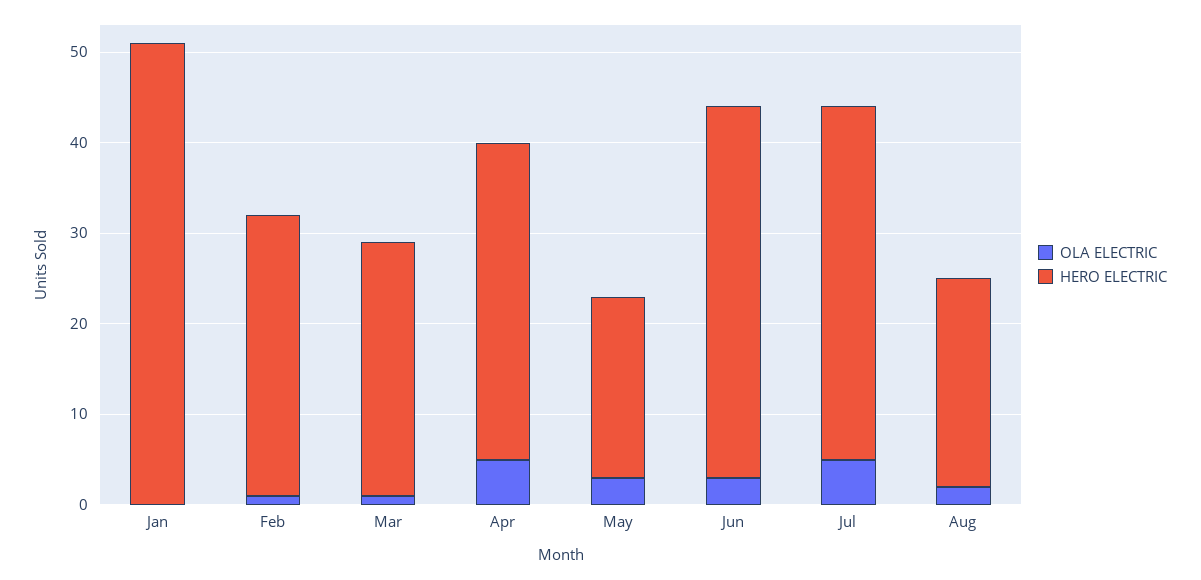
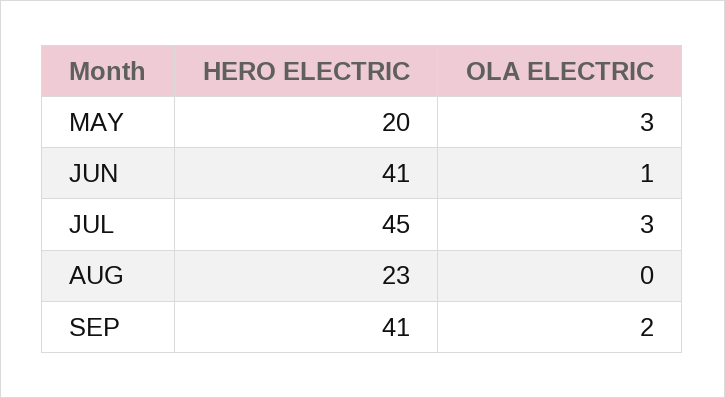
OLA ELECTRIC, Jan: 0 -> none
HERO ELECTRIC, Jan: 51 -> none
OLA ELECTRIC, Feb: 1 -> none
HERO ELECTRIC, Feb: 31 -> none
OLA ELECTRIC, Mar: 1 -> none
HERO ELECTRIC, Mar: 28 -> none
OLA ELECTRIC, Apr: 5 -> none
HERO ELECTRIC, Apr: 35 -> none
OLA ELECTRIC, Jun: 3 -> 1
OLA ELECTRIC, Jul: 5 -> 3
HERO ELECTRIC, Jul: 39 -> 45
OLA ELECTRIC, Aug: 2 -> 0
HERO ELECTRIC, SEP: none -> 41
OLA ELECTRIC, SEP: none -> 2

